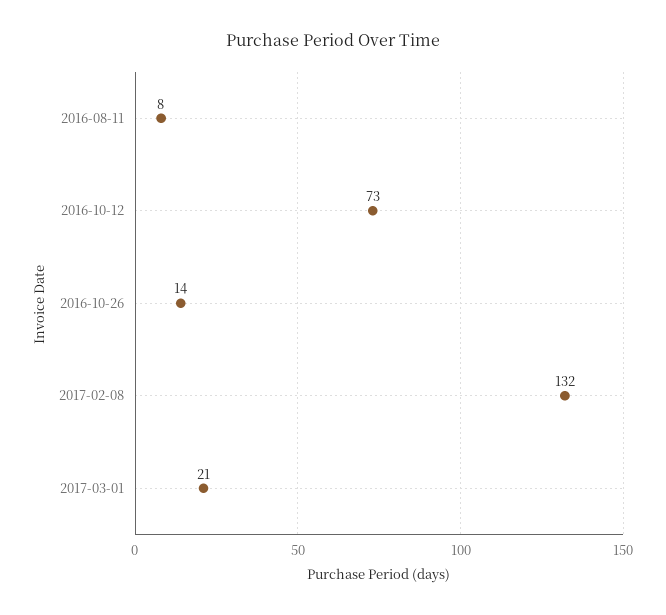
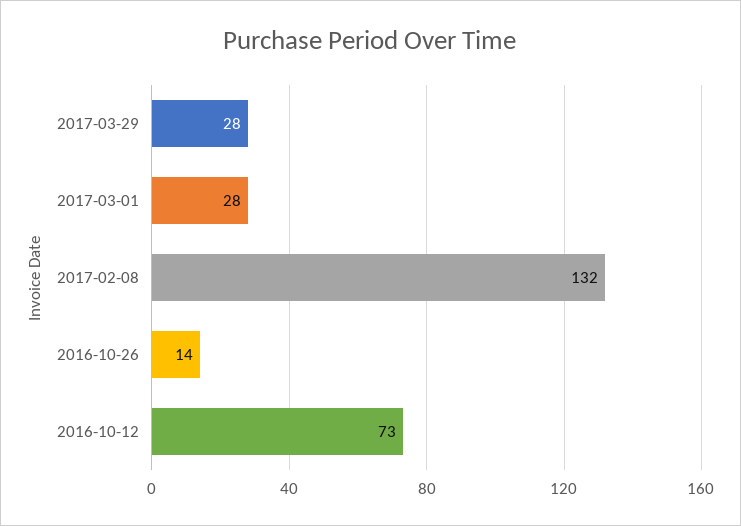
2016-08-11: 8 -> none
2017-03-01: 21 -> 28
2017-03-29: none -> 28

